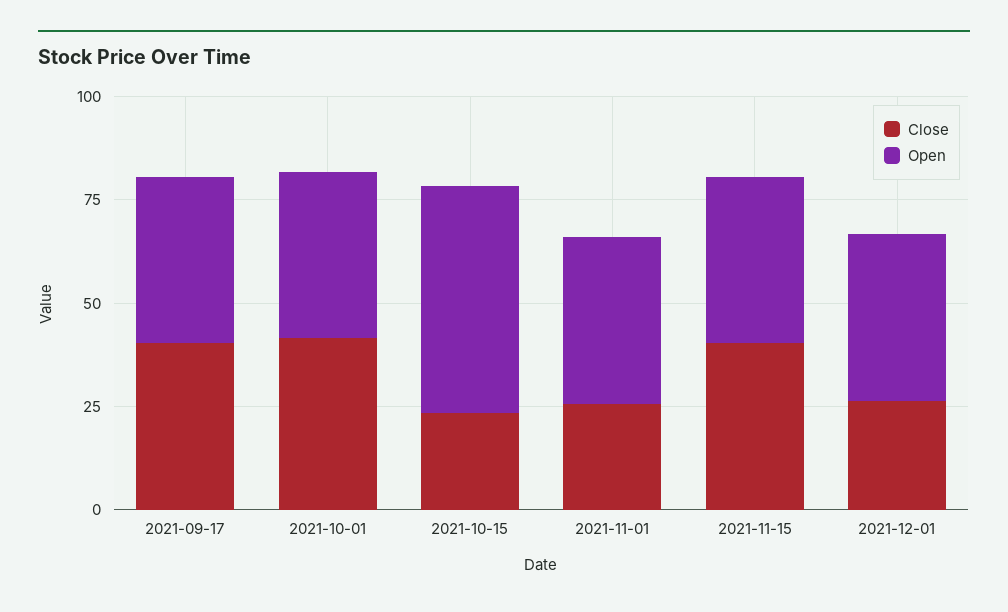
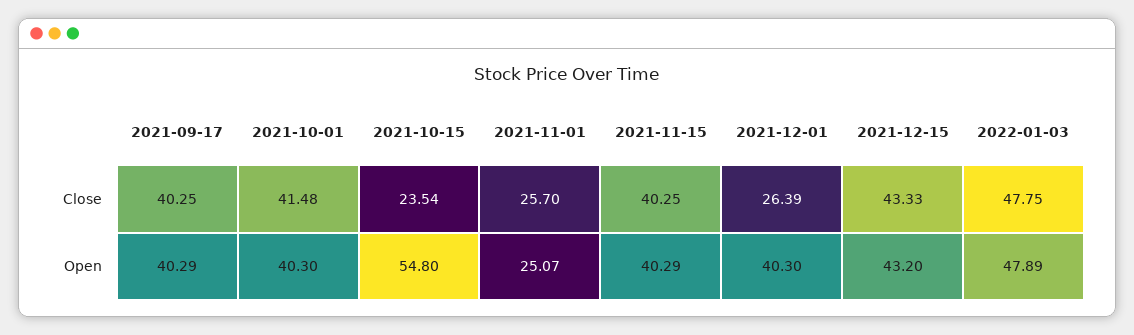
Open, 2021-11-01: 40 -> 25.07
Close, 2021-12-15: none -> 43.33
Close, 2022-01-03: none -> 47.75
Open, 2021-12-15: none -> 43.2
Open, 2022-01-03: none -> 47.89

